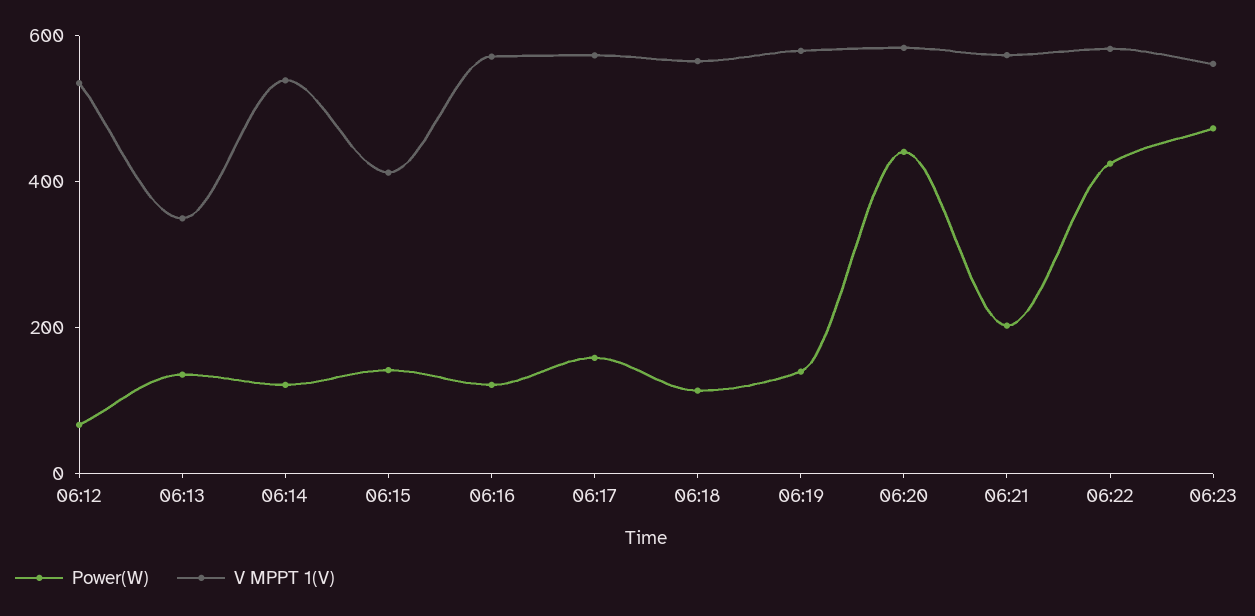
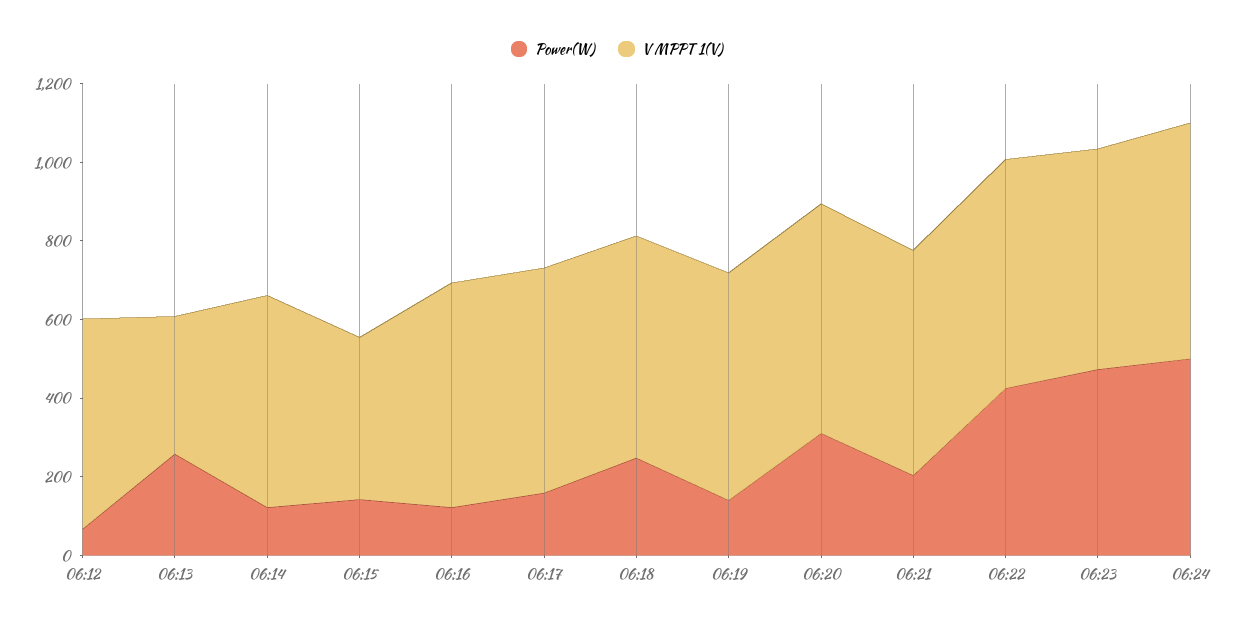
Power(W), 06:13: 150 -> 250
Power(W), 06:18: 100 -> 250
Power(W), 06:20: 450 -> 300
Power(W), 06:24: none -> 500
V MPPT 1(V), 06:24: none -> 600

